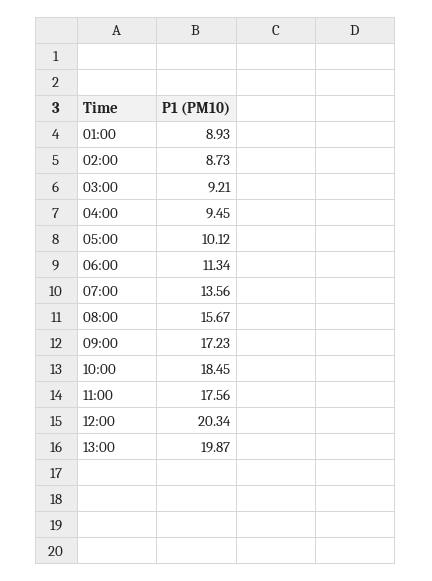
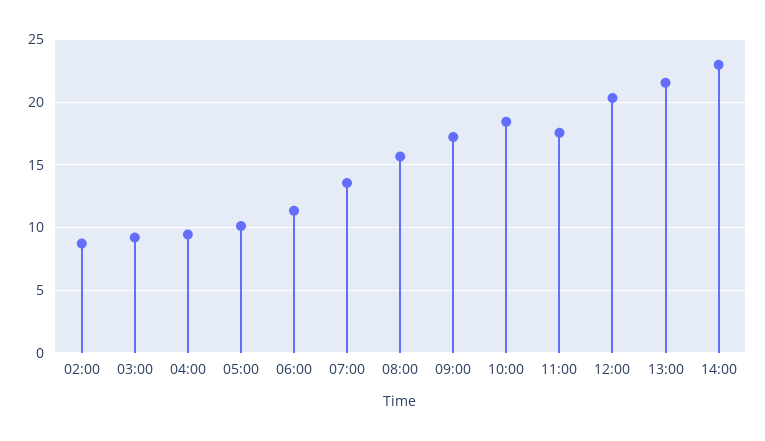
01:00: 8.93 -> none
13:00: 19.87 -> 21.5
14:00: none -> 23

